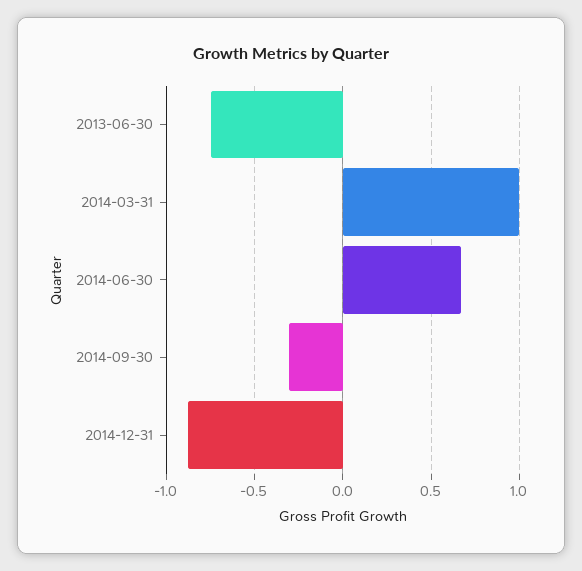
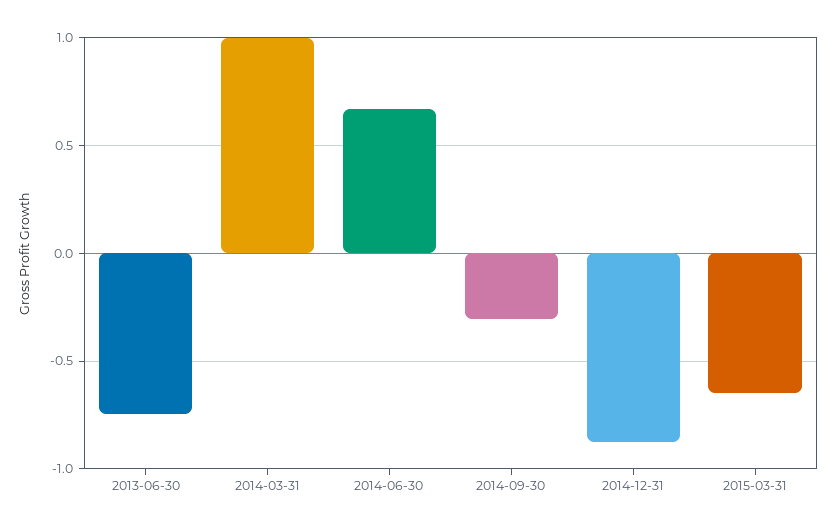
2015-03-31: none -> -0.65

